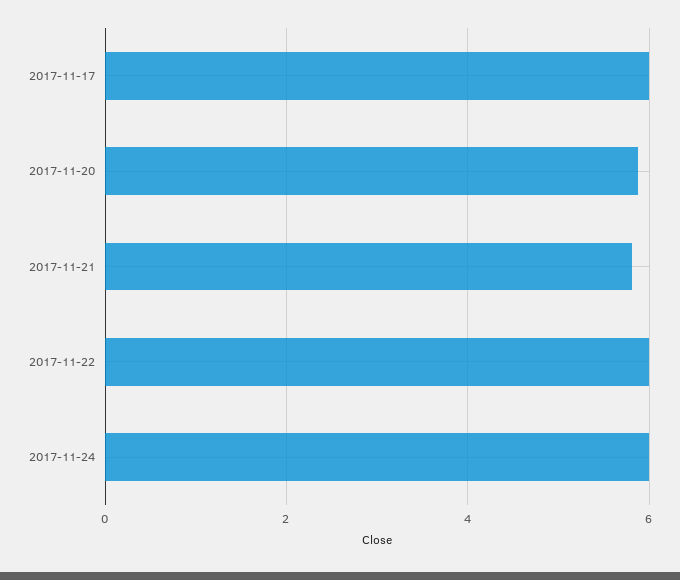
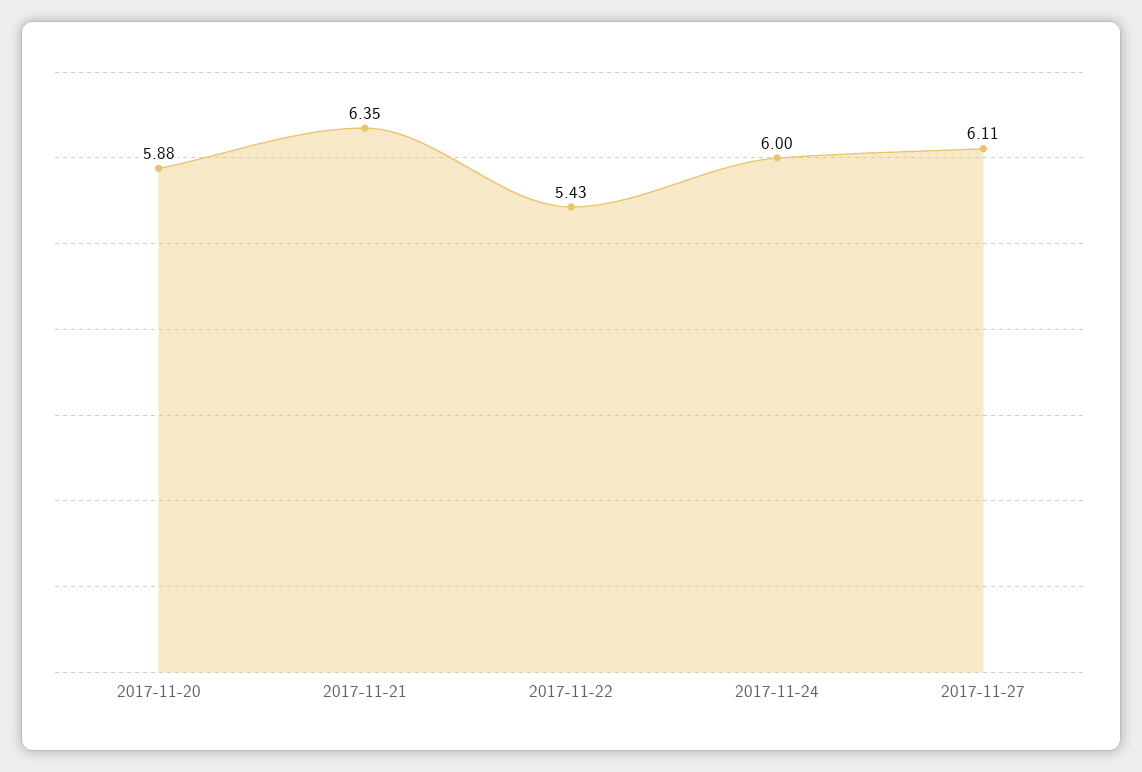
2017-11-17: 6 -> none
2017-11-21: 5.8 -> 6.35
2017-11-22: 6 -> 5.43
2017-11-27: none -> 6.11

